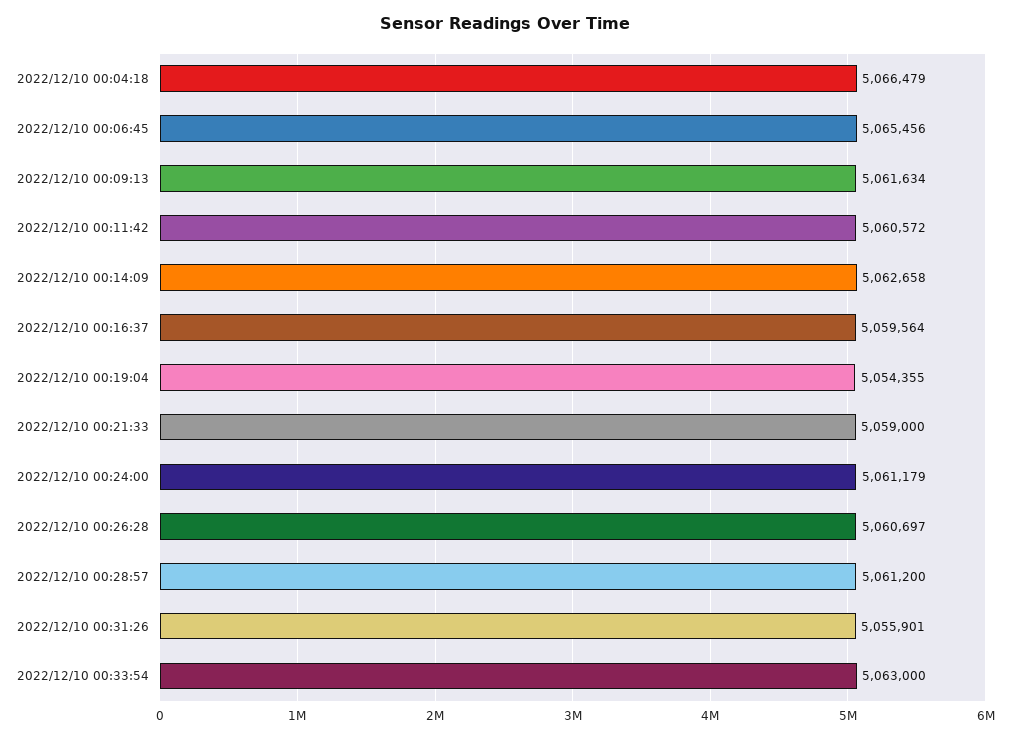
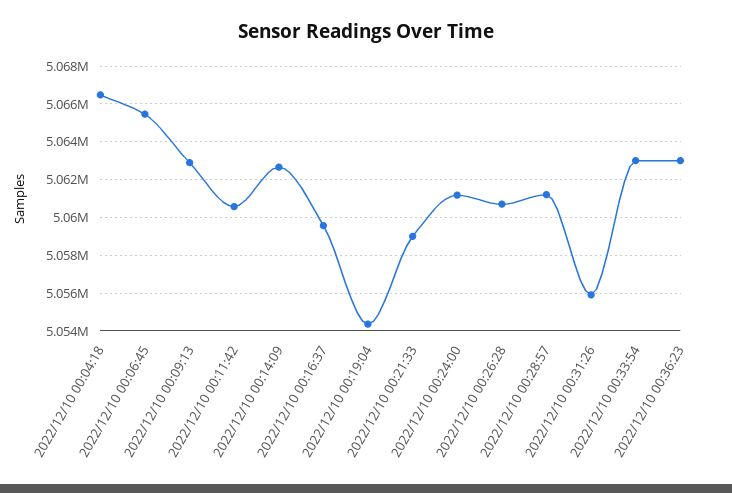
2022/12/10 00:09:13: 5061634 -> 5063000
2022/12/10 00:36:23: none -> 5063000

